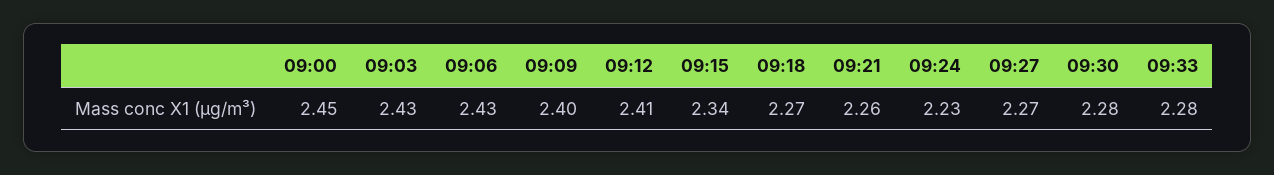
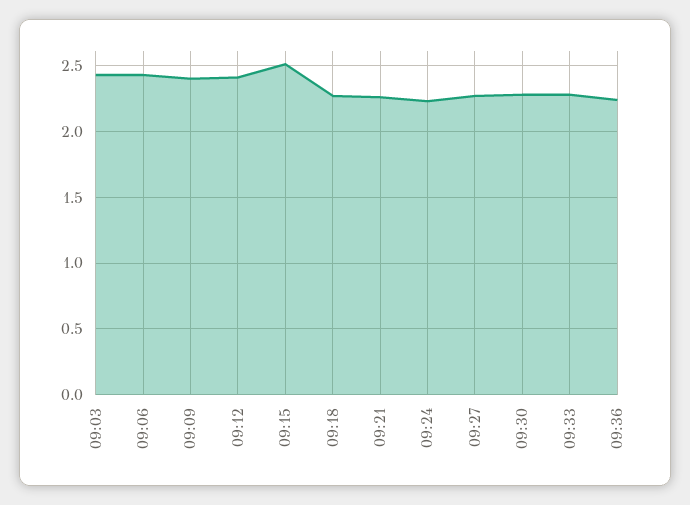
09:00: 2.45 -> none
09:15: 2.34 -> 2.5
09:36: none -> 2.25

